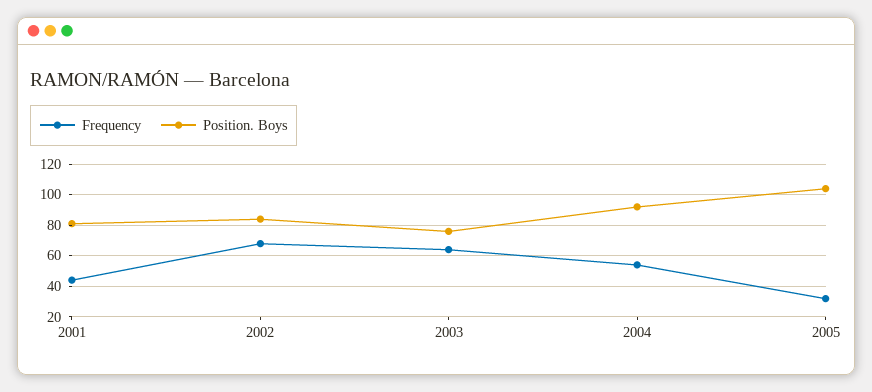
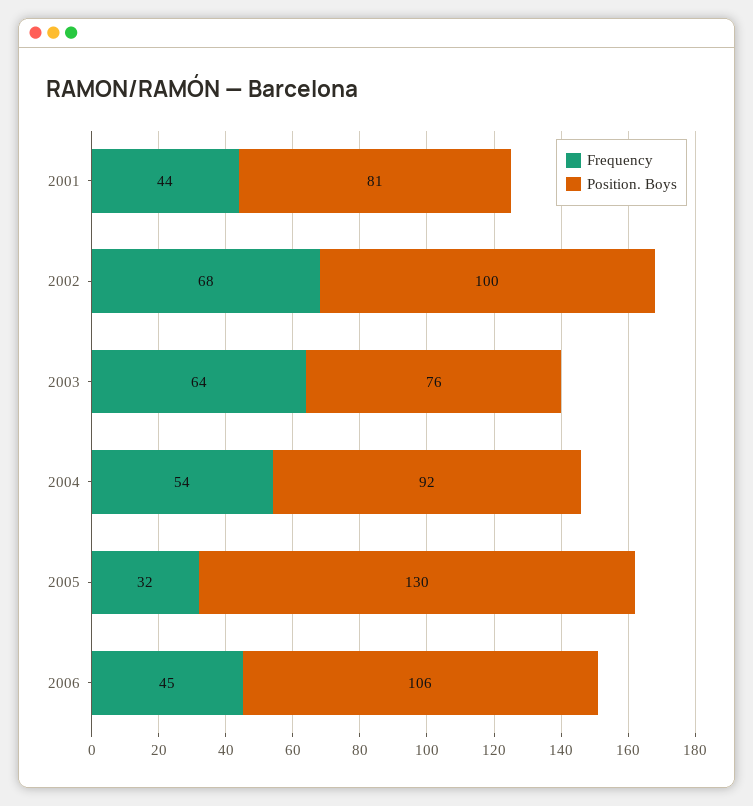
Position. Boys, 2002: 85 -> 100
Position. Boys, 2005: 105 -> 130
Frequency, 2006: none -> 45
Position. Boys, 2006: none -> 106

